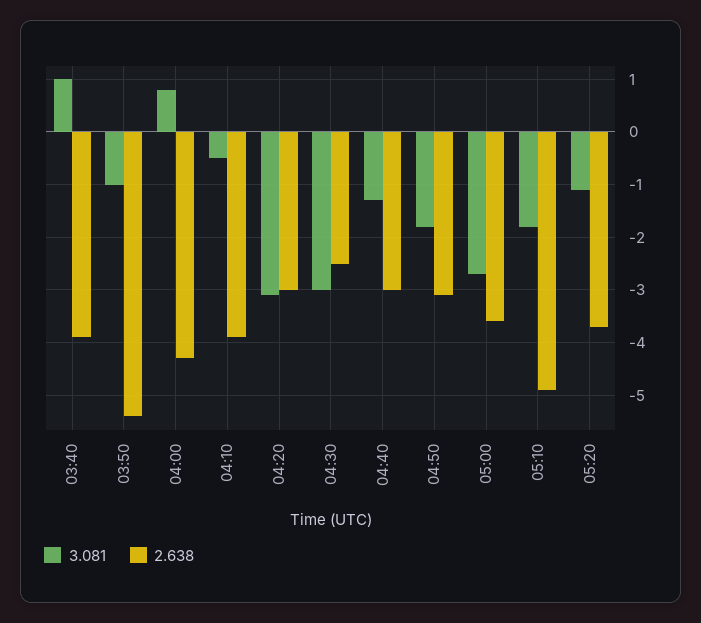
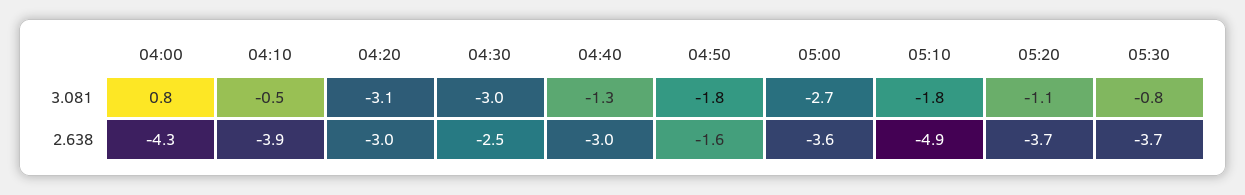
3.081, 03:40: 1 -> none
2.638, 03:40: -4 -> none
3.081, 03:50: -1 -> none
2.638, 03:50: -5.5 -> none
2.638, 04:50: -3 -> -1.6
3.081, 05:30: none -> -0.8
2.638, 05:30: none -> -3.7

